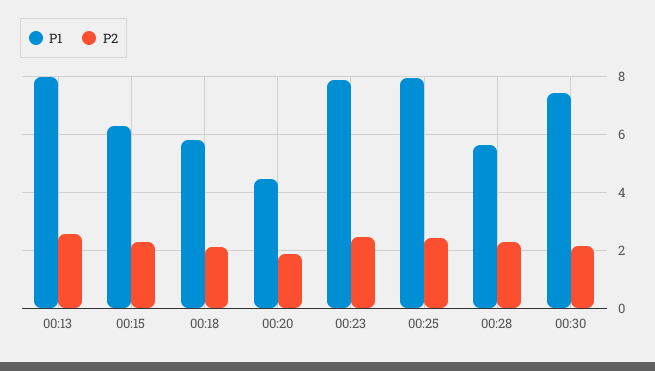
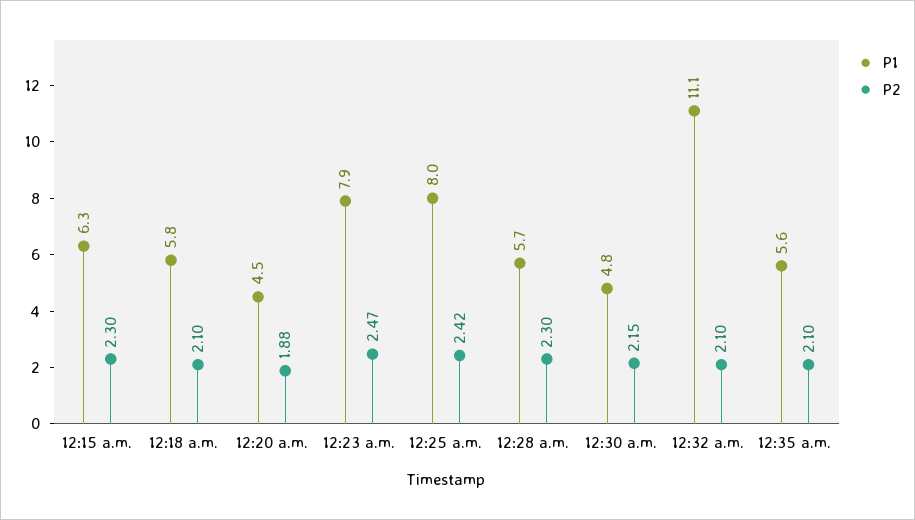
P1, 00:13: 8 -> none
P2, 00:13: 2.5 -> none
P1, 00:30: 7.5 -> 4.8
P1, 12:32 a.m.: none -> 11.1
P2, 12:32 a.m.: none -> 2.1
P1, 12:35 a.m.: none -> 5.6
P2, 12:35 a.m.: none -> 2.1

